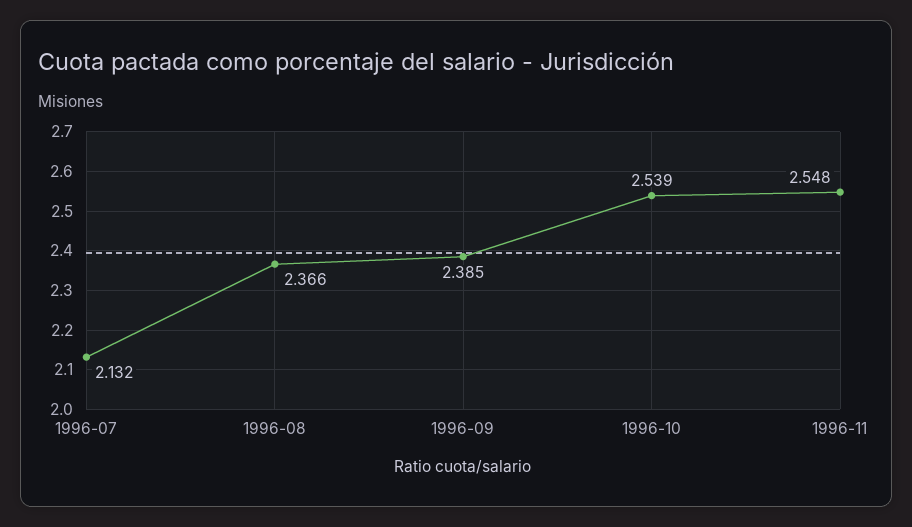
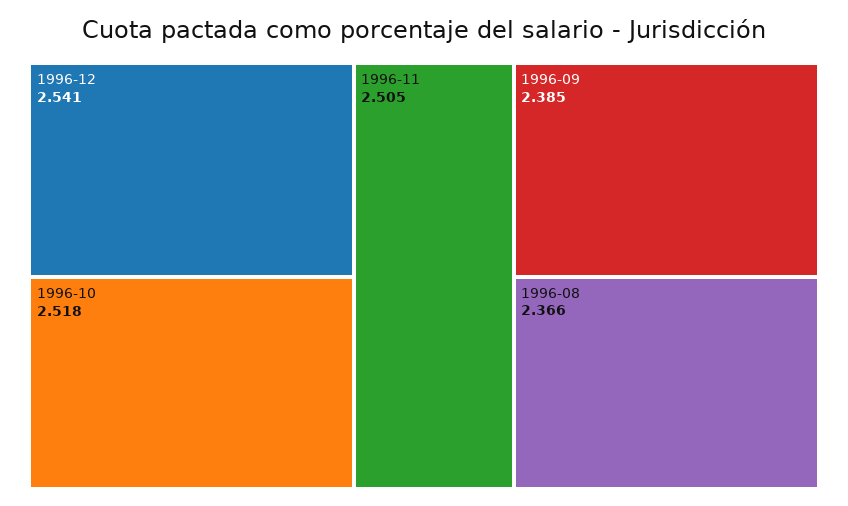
1996-07: 2.132 -> none
1996-10: 2.539 -> 2.518
1996-11: 2.548 -> 2.505
1996-12: none -> 2.541

